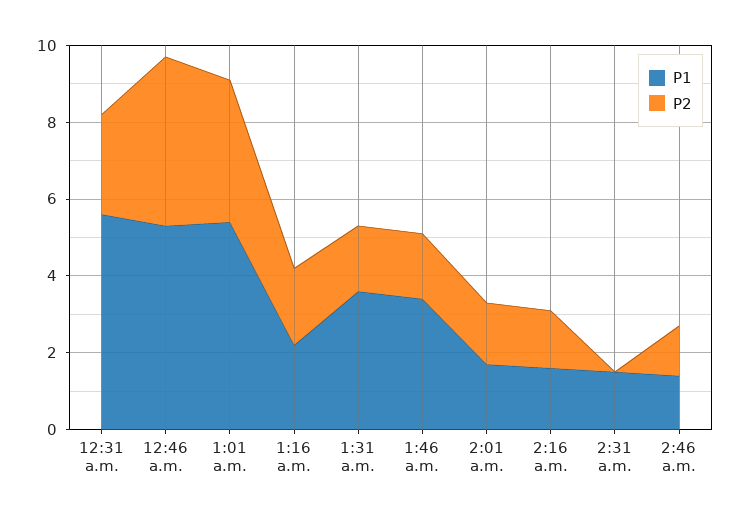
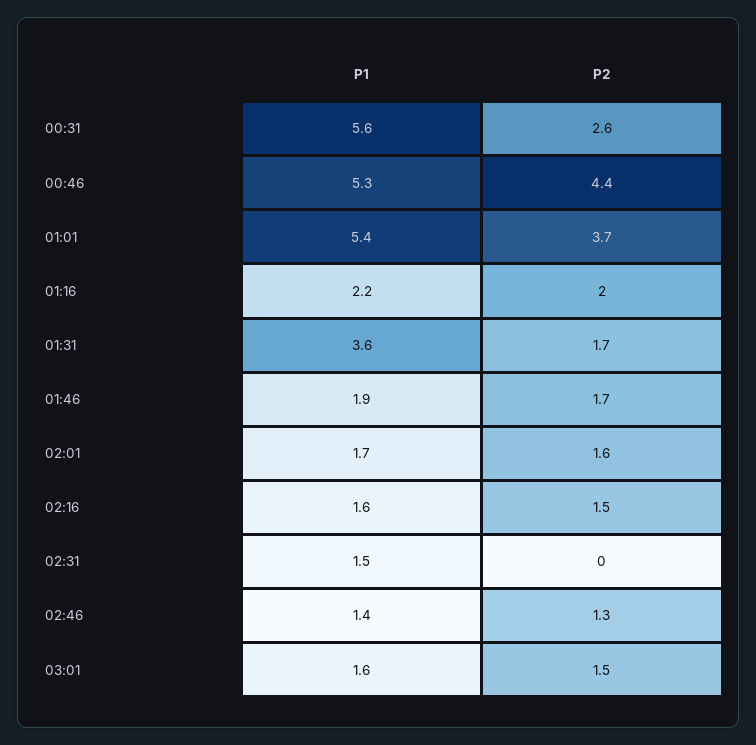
P1, 1:46 a.m.: 3.5 -> 1.9
P1, 03:01: none -> 1.6
P2, 03:01: none -> 1.5

